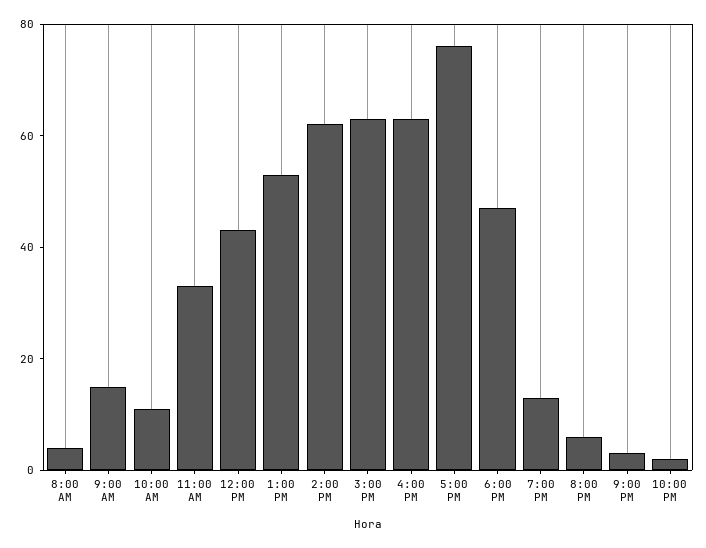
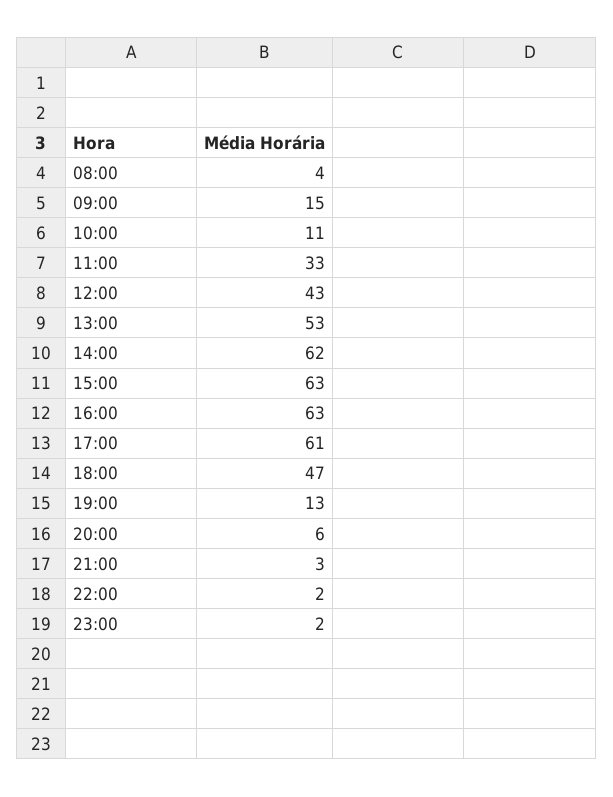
5:00 PM: 75 -> 61
23:00: none -> 2

